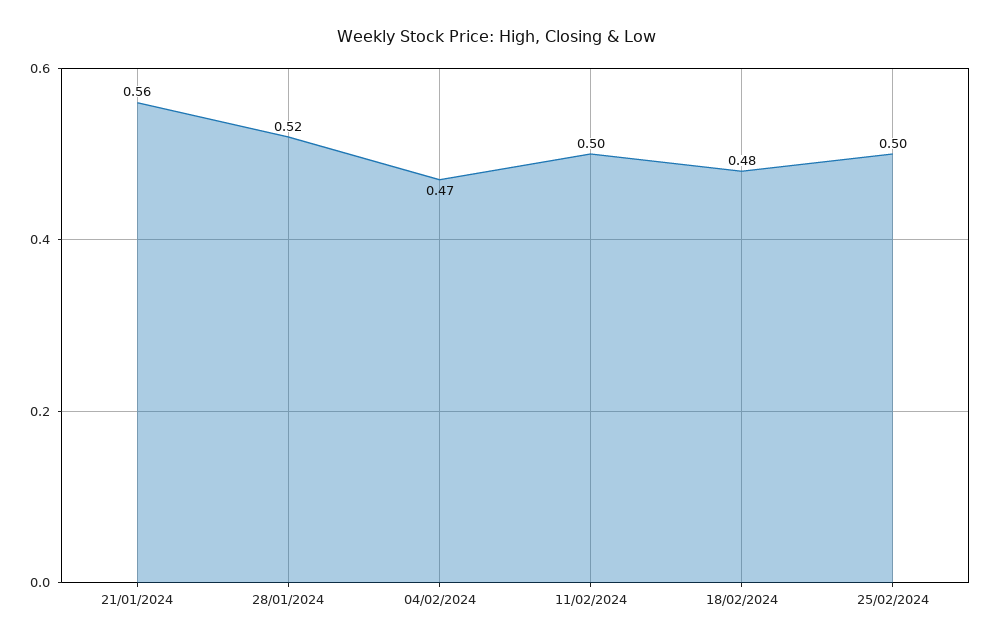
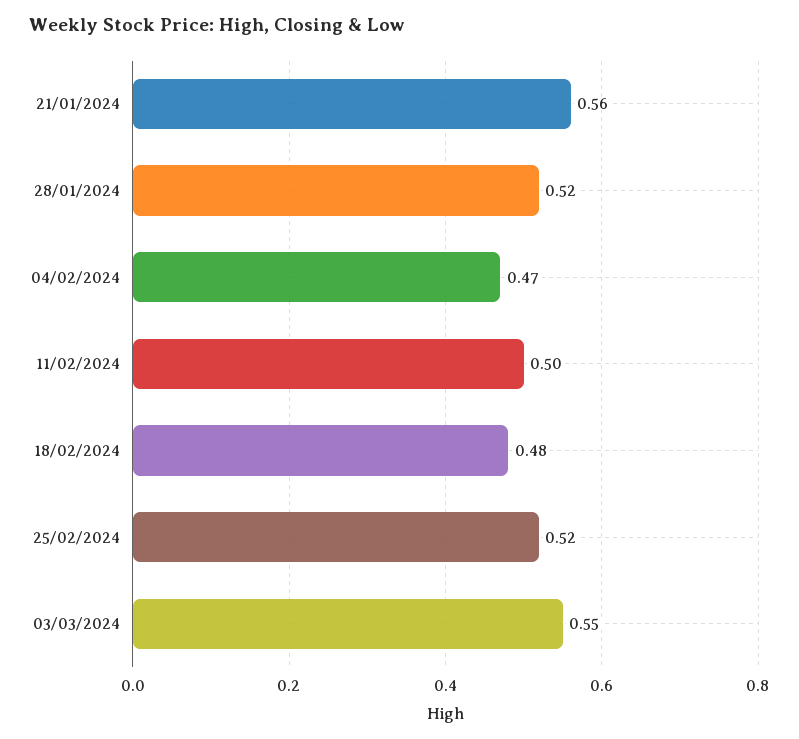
25/02/2024: 0.5 -> 0.52
03/03/2024: none -> 0.55

